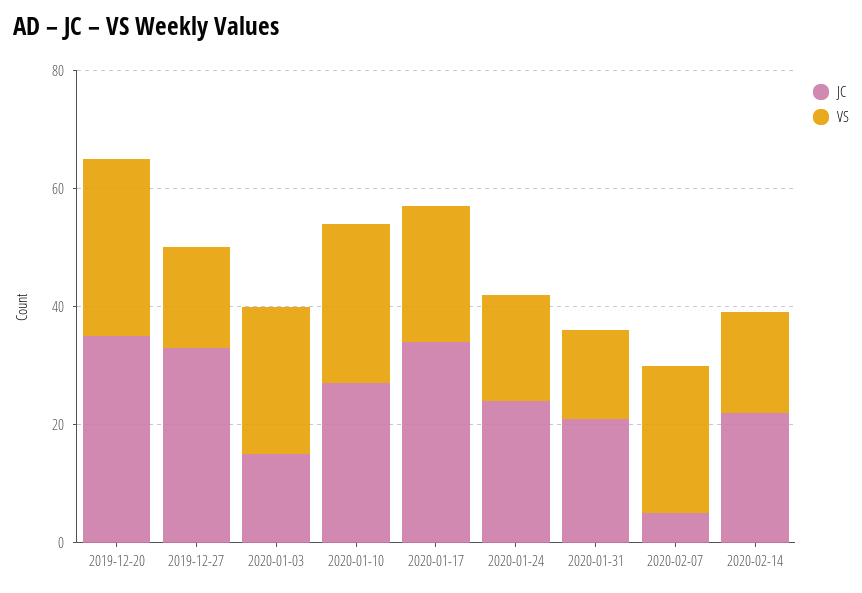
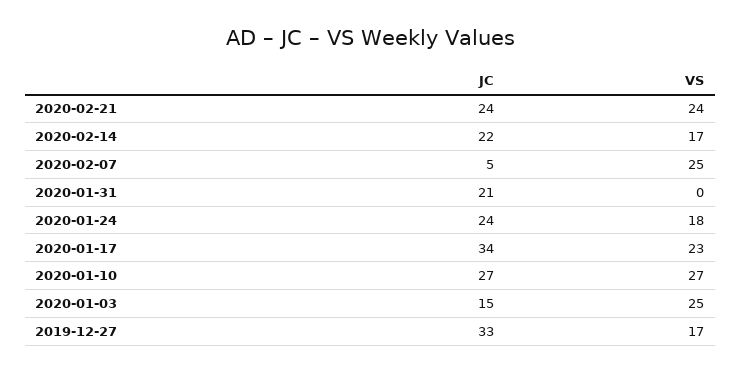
JC, 2019-12-20: 35 -> none
VS, 2019-12-20: 30 -> none
VS, 2020-01-31: 15 -> 0
JC, 2020-02-21: none -> 24
VS, 2020-02-21: none -> 24

